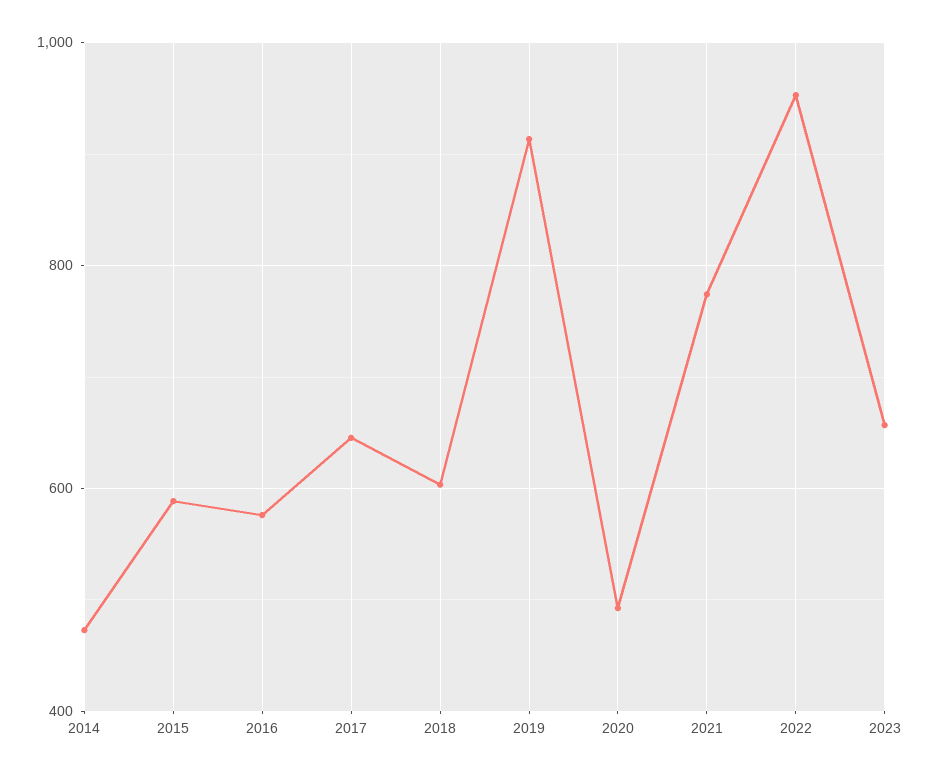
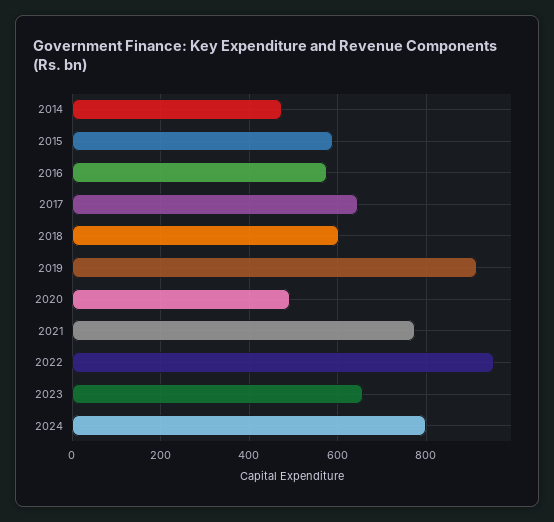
2024: none -> 800

